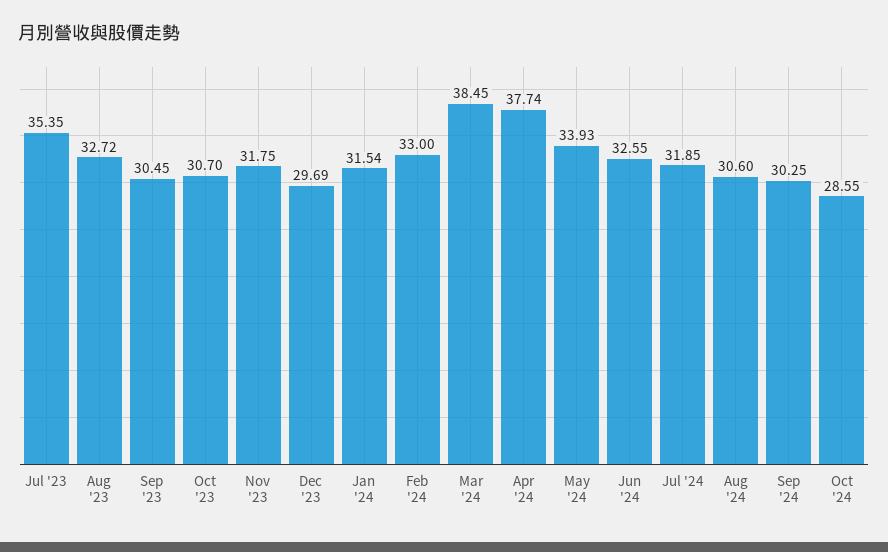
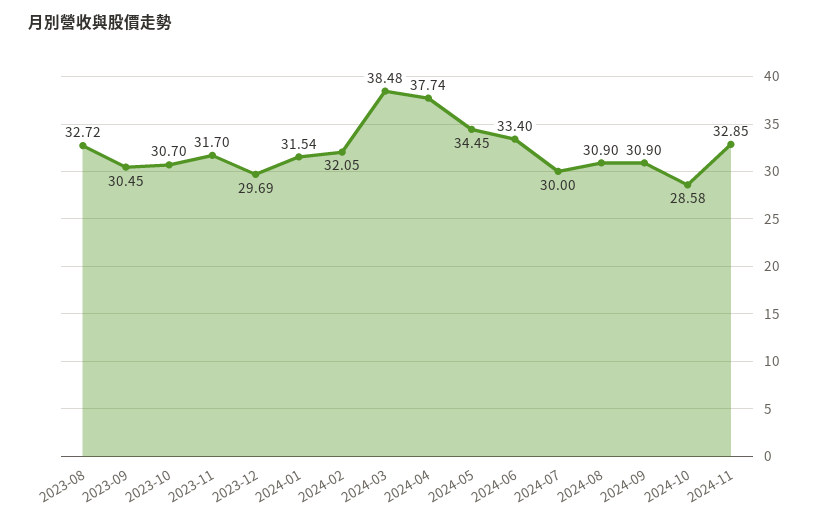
Jul '23: 35.35 -> none
Nov '23: 31.75 -> 31.7
Feb '24: 33 -> 32.05
Mar '24: 38.45 -> 38.48
May '24: 33.93 -> 34.45
Jun '24: 32.55 -> 33.4
Jul '24: 31.85 -> 30
Aug '24: 30.6 -> 30.9
Sep '24: 30.25 -> 30.9
Oct '24: 28.55 -> 28.58
2024-11: none -> 32.85

